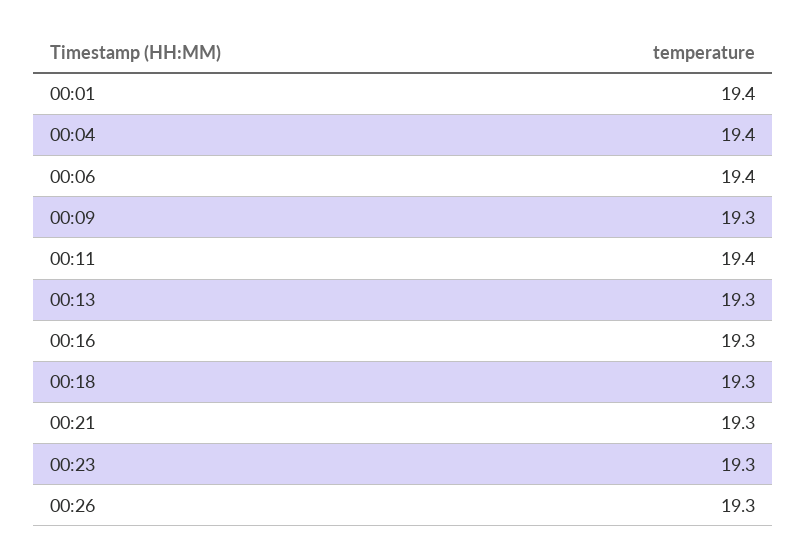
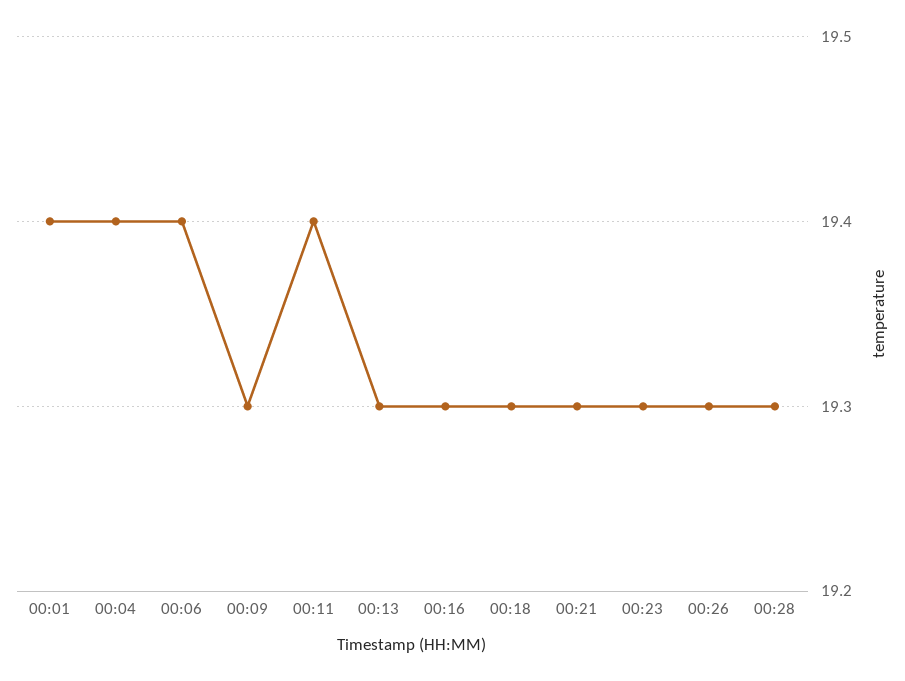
00:28: none -> 19.3

